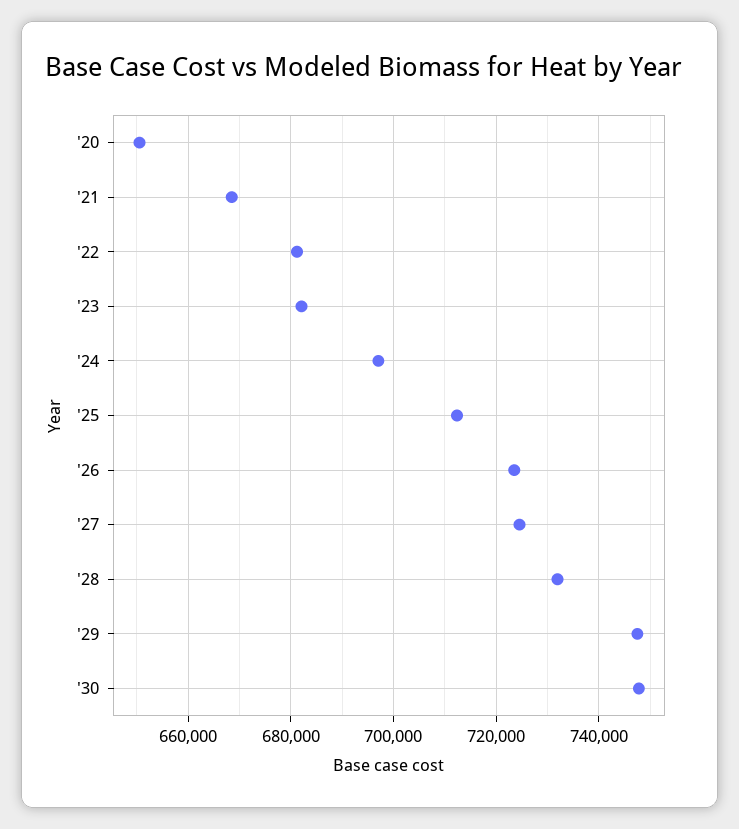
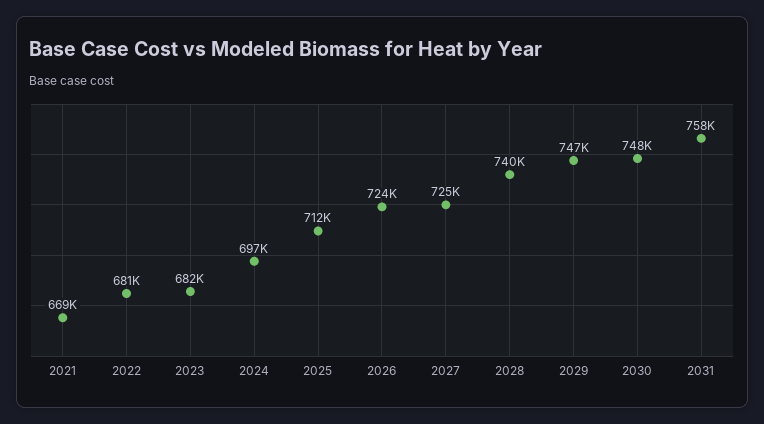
'20: 650000 -> none
'28: 732000 -> 740000
2031: none -> 758000

